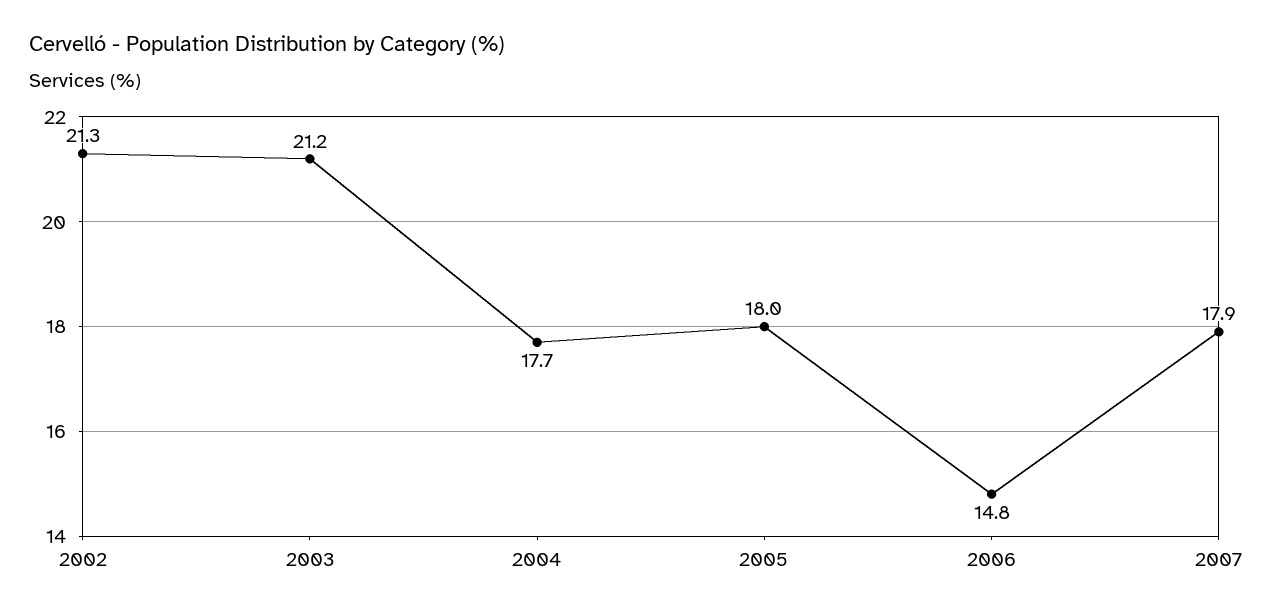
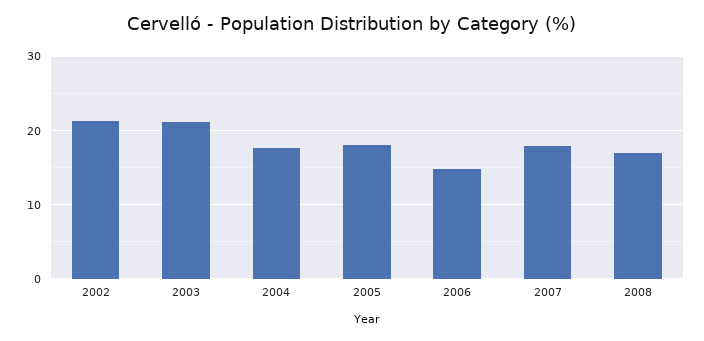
2008: none -> 17

